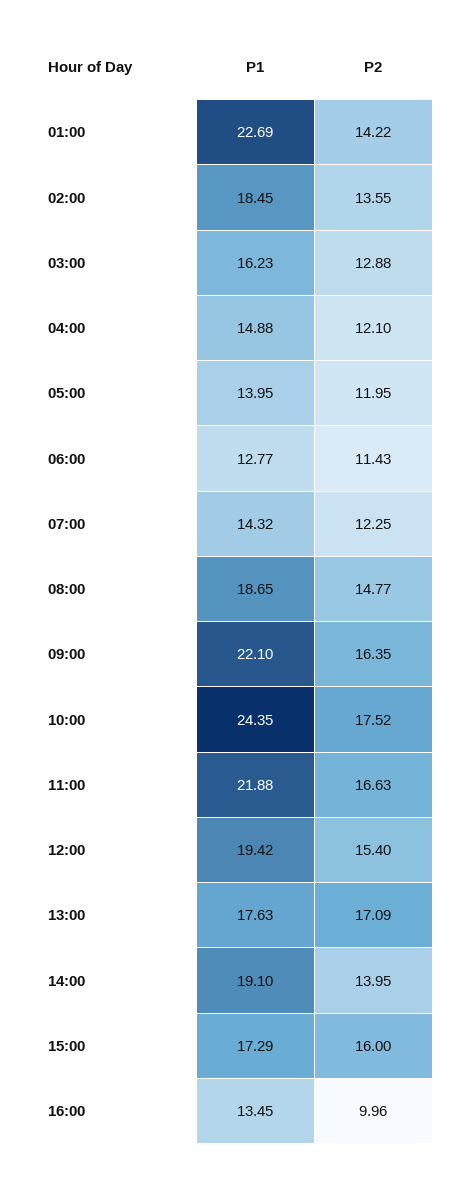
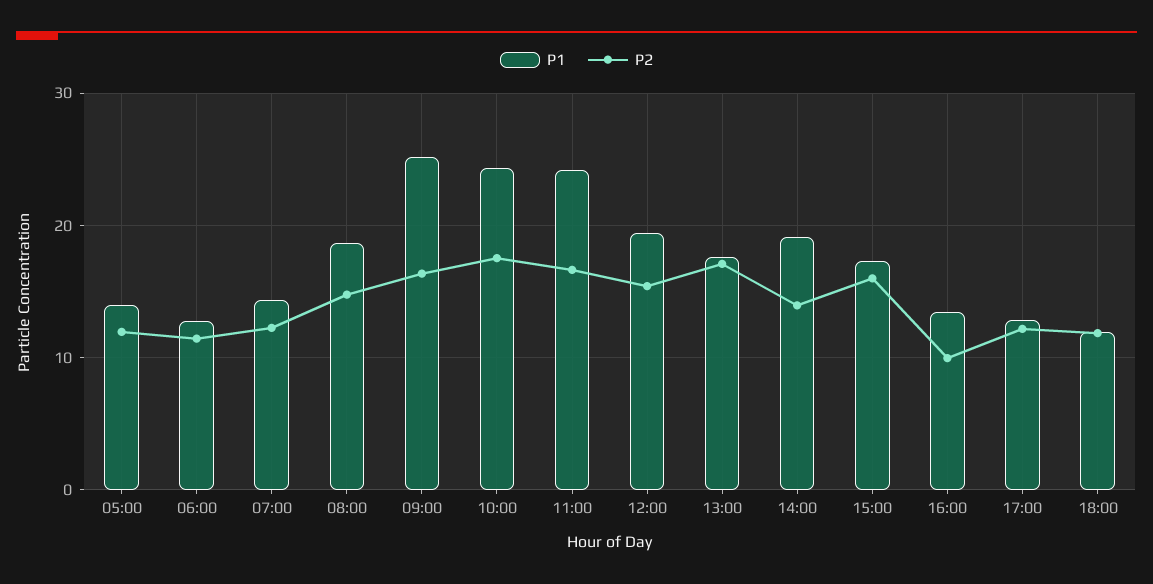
P1, 01:00: 22.69 -> none
P2, 01:00: 14.22 -> none
P1, 02:00: 18.45 -> none
P2, 02:00: 13.55 -> none
P1, 03:00: 16.23 -> none
P2, 03:00: 12.88 -> none
P1, 04:00: 14.88 -> none
P2, 04:00: 12.1 -> none
P1, 09:00: 22.1 -> 25
P1, 11:00: 21.88 -> 24
P1, 17:00: none -> 13
P2, 17:00: none -> 12
P1, 18:00: none -> 12
P2, 18:00: none -> 12

